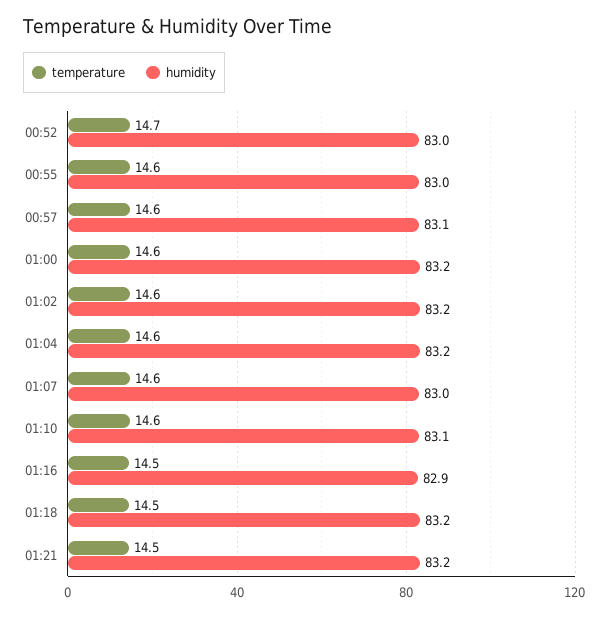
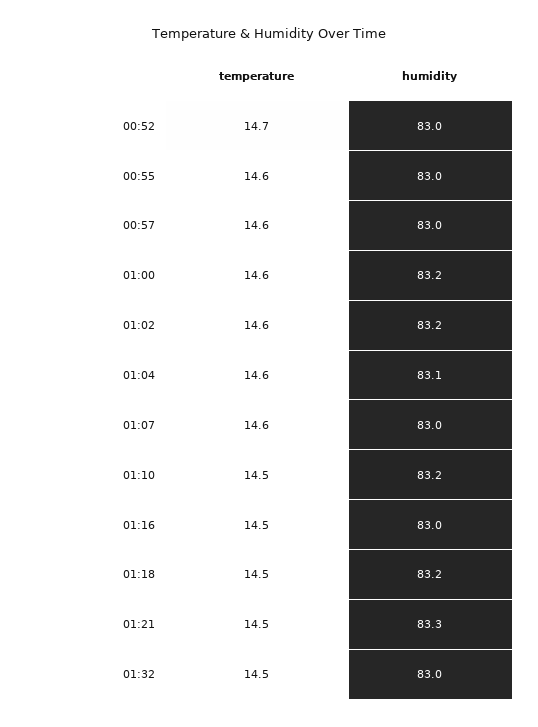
humidity, 00:57: 83.1 -> 83
humidity, 01:04: 83.2 -> 83.1
temperature, 01:10: 14.6 -> 14.5
humidity, 01:10: 83.1 -> 83.2
humidity, 01:16: 82.9 -> 83
humidity, 01:21: 83.2 -> 83.3
temperature, 01:32: none -> 14.5
humidity, 01:32: none -> 83

